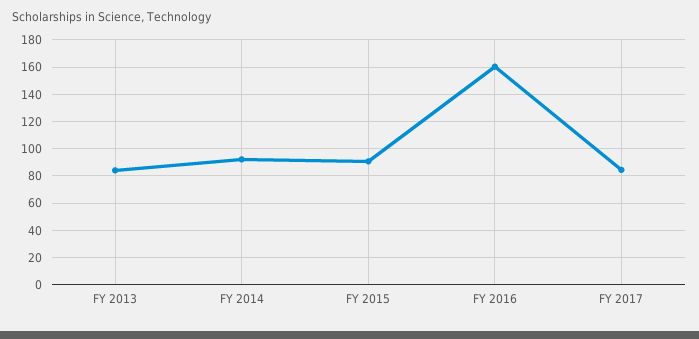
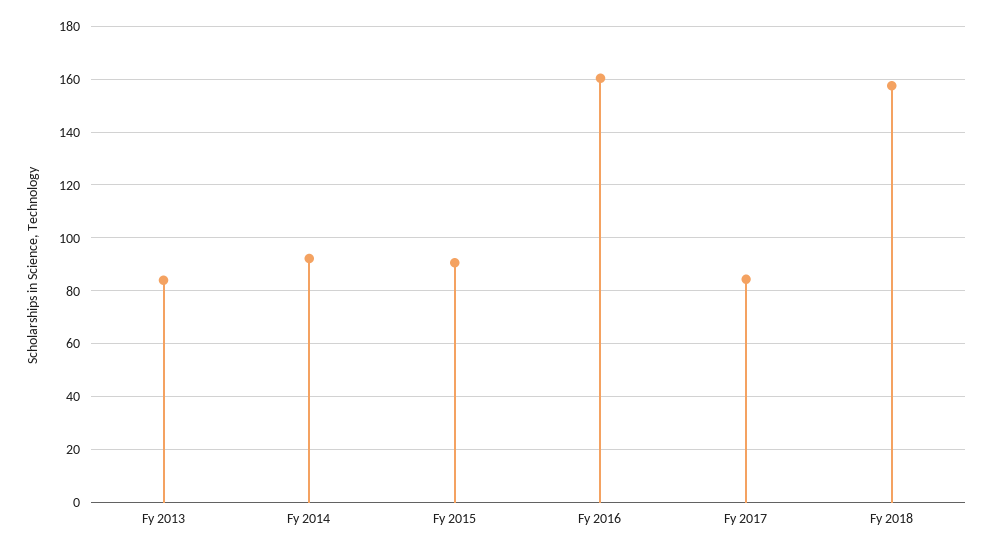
Fy 2018: none -> 157.5

